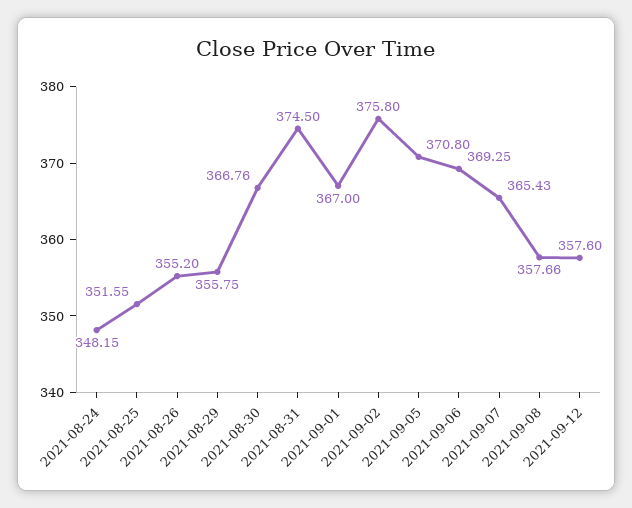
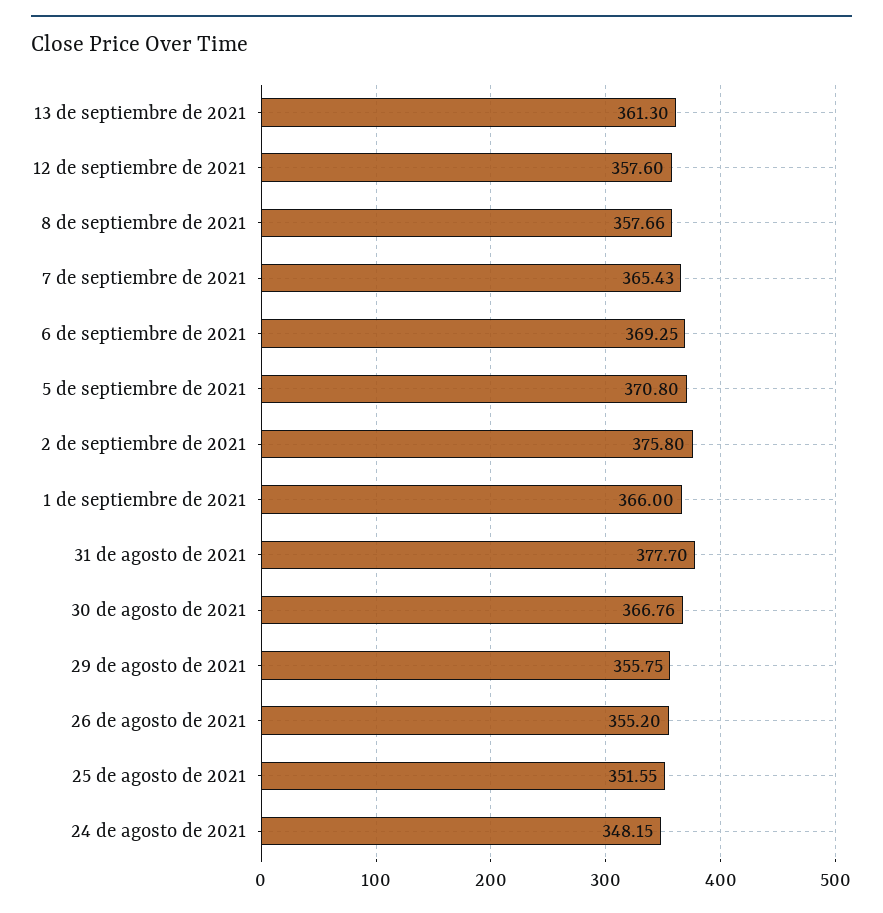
2021-08-31: 374.5 -> 377.7
2021-09-01: 367 -> 366
13 de septiembre de 2021: none -> 361.3

